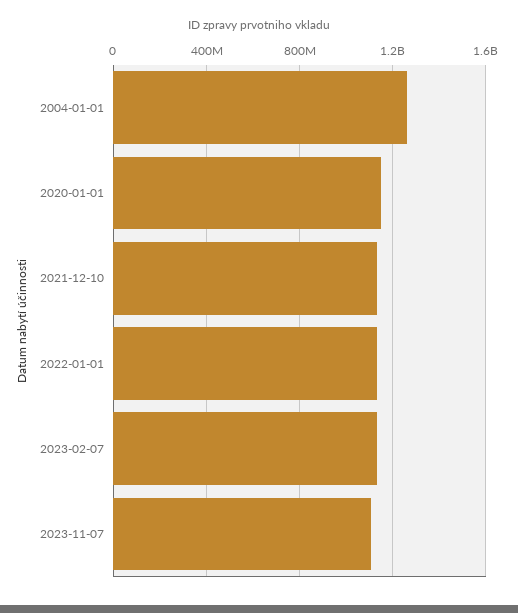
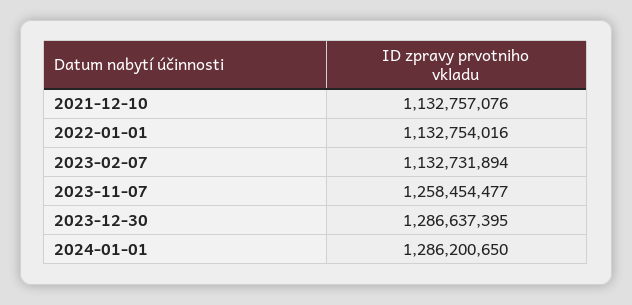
2004-01-01: 1250000000 -> none
2020-01-01: 1150000000 -> none
2023-11-07: 1100000000 -> 1258454477
2023-12-30: none -> 1286637395
2024-01-01: none -> 1286200650

